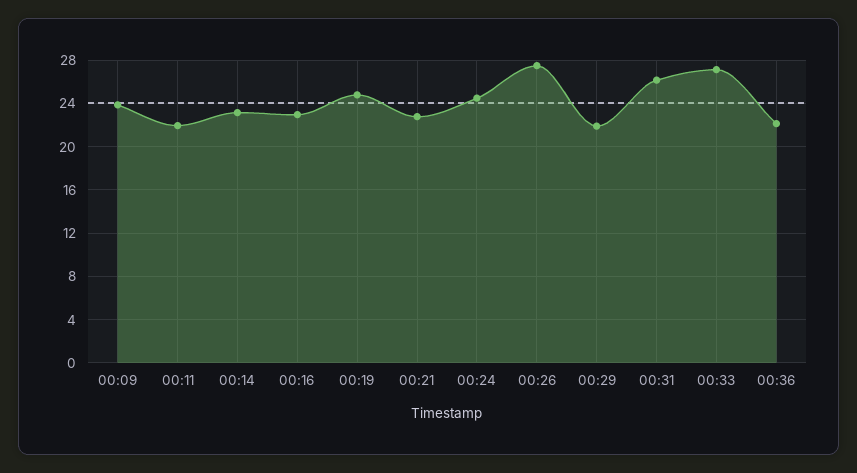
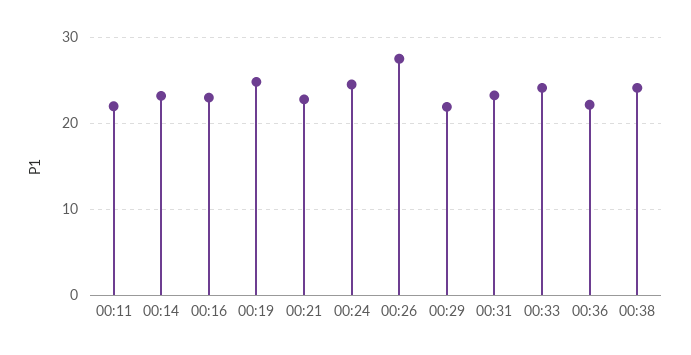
00:09: 24 -> none
00:31: 26 -> 23
00:33: 27 -> 24
00:38: none -> 24

